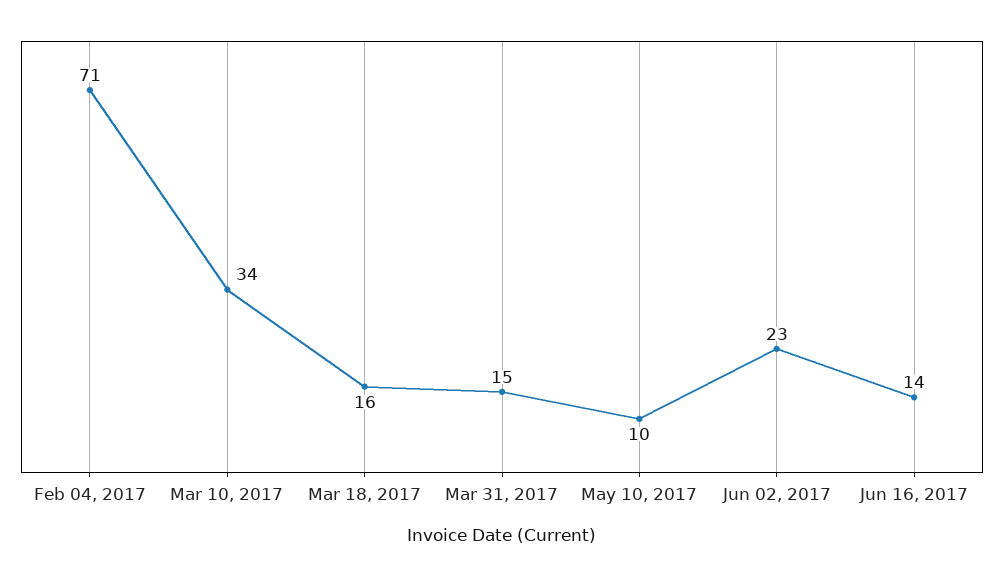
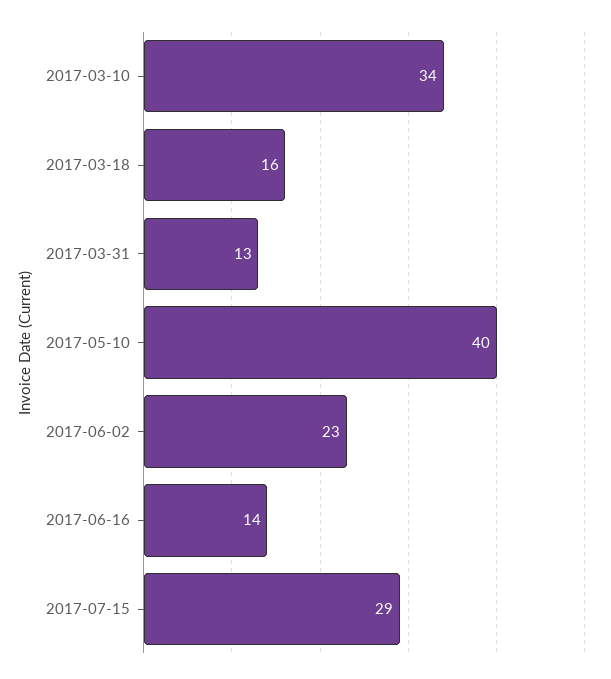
Feb 04, 2017: 71 -> none
Mar 31, 2017: 15 -> 13
May 10, 2017: 10 -> 40
2017-07-15: none -> 29

